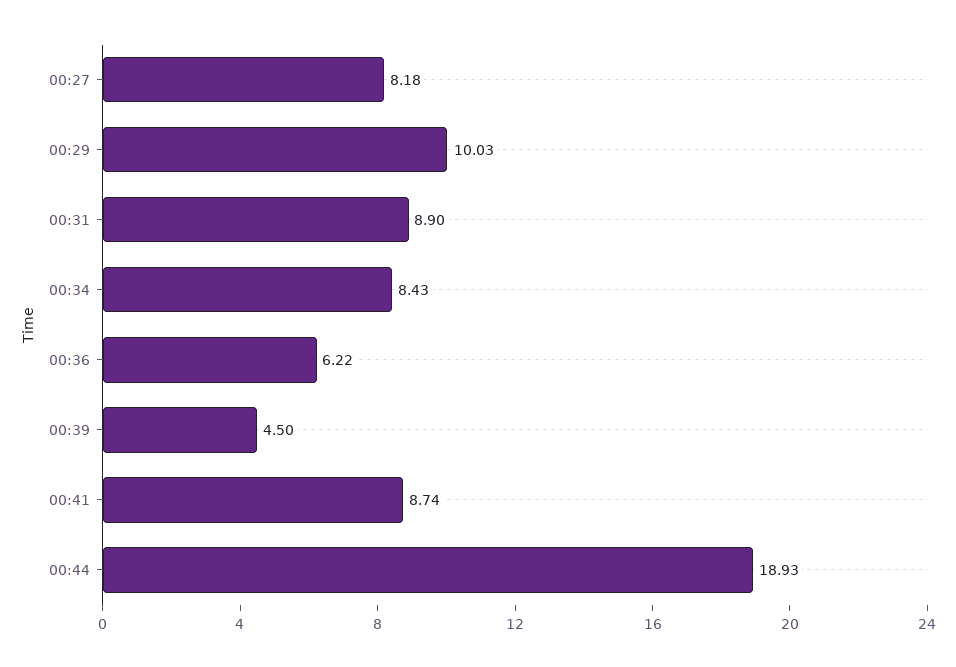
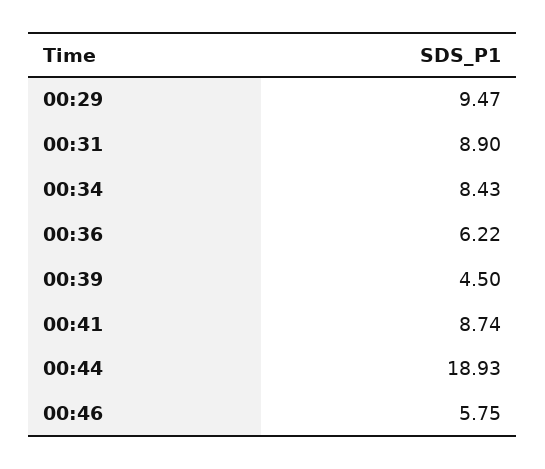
00:27: 8.18 -> none
00:29: 10.03 -> 9.47
00:46: none -> 5.75

